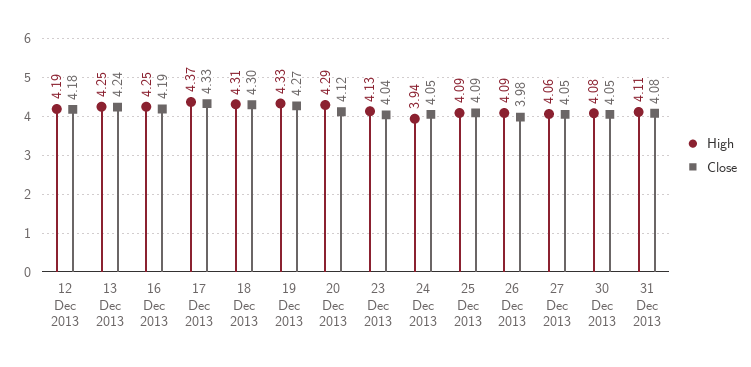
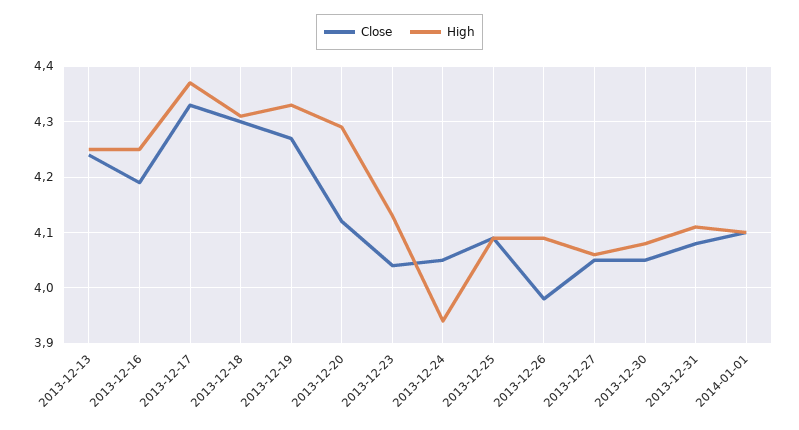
High, 12 Dec 2013: 4.19 -> none
Close, 12 Dec 2013: 4.18 -> none
Close, 2014-01-01: none -> 4.1
High, 2014-01-01: none -> 4.1

